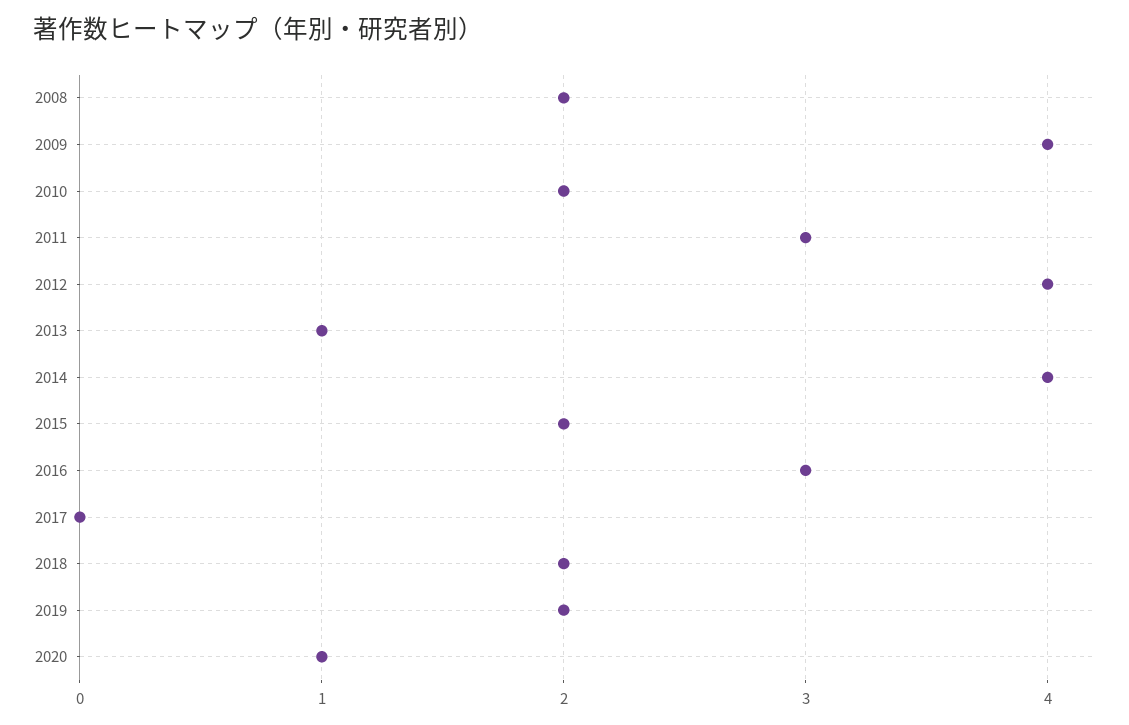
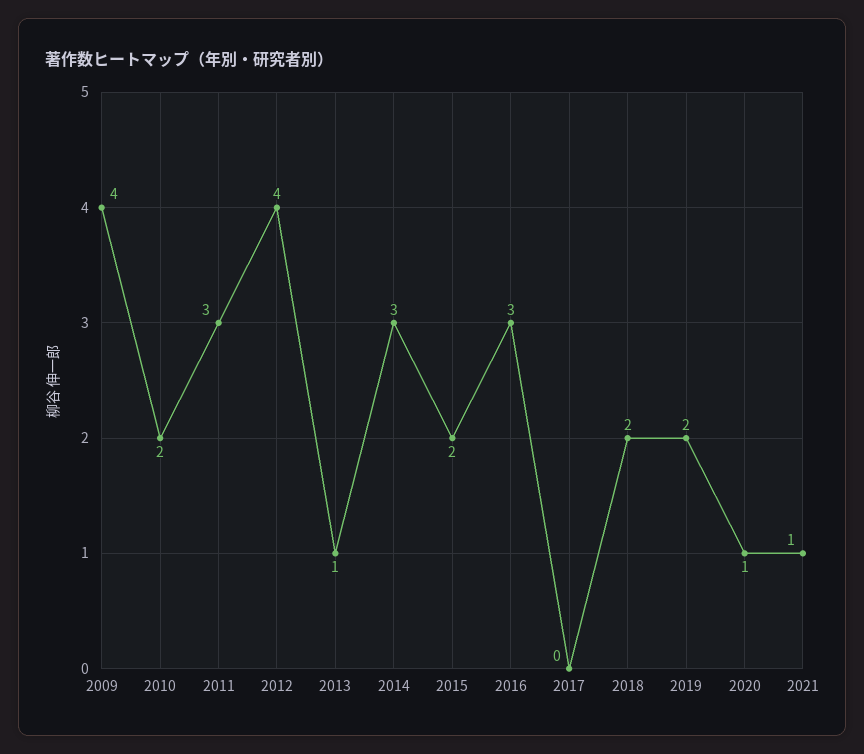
2008: 2 -> none
2014: 4 -> 3
2021: none -> 1

